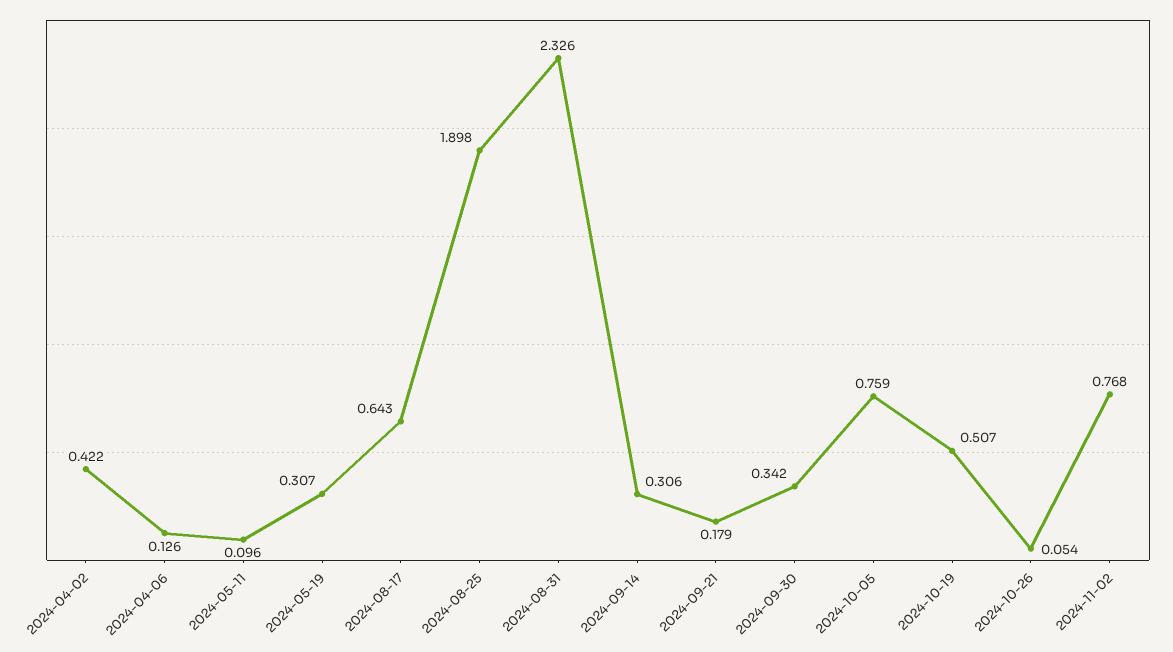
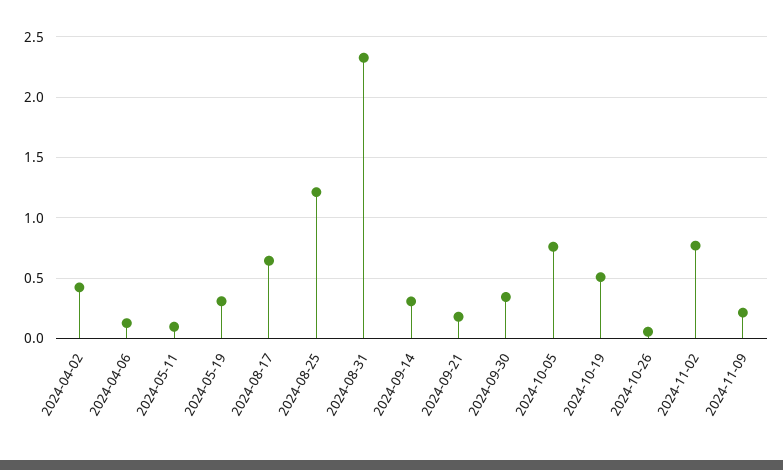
2024-08-25: 1.898 -> 1.2
2024-11-09: none -> 0.2

